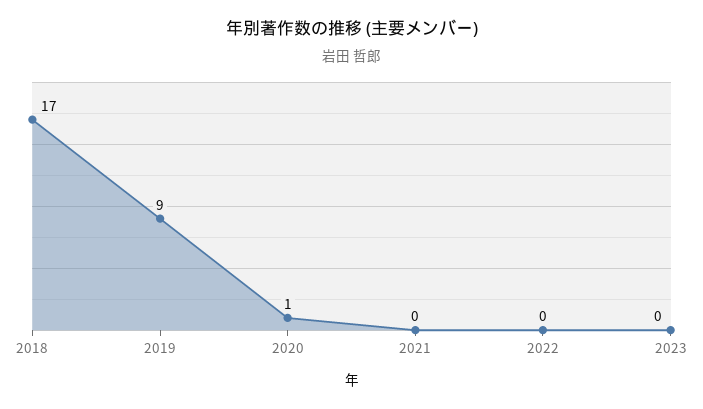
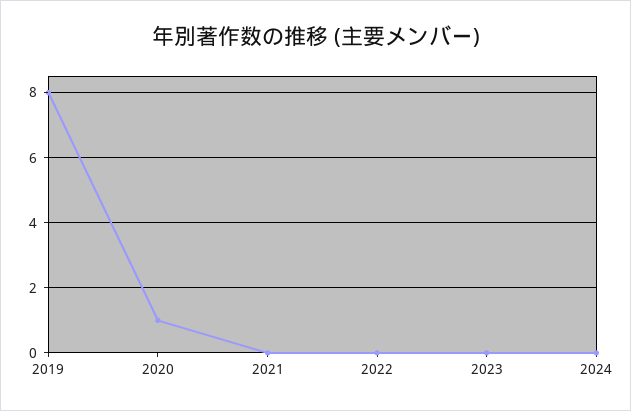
2018: 17 -> none
2019: 9 -> 8
2024: none -> 0

